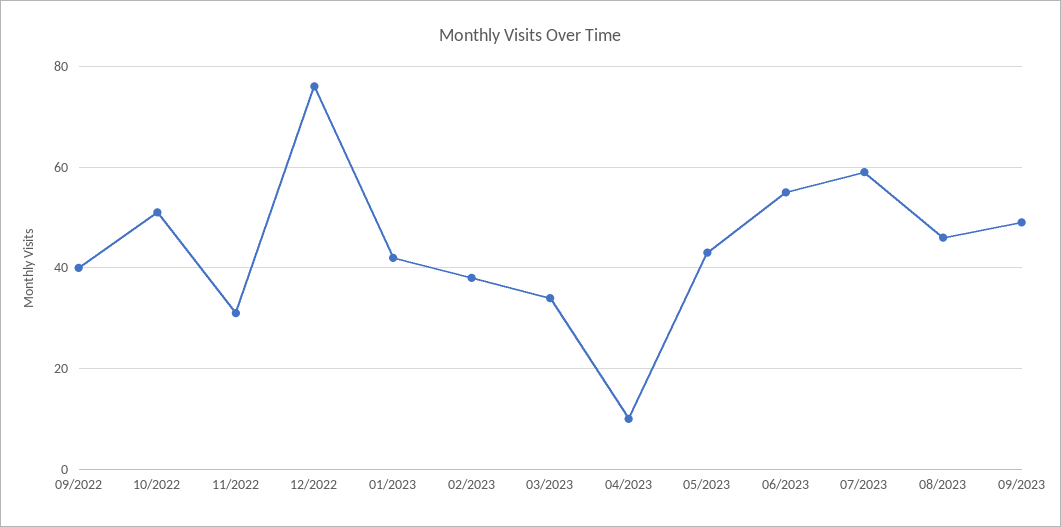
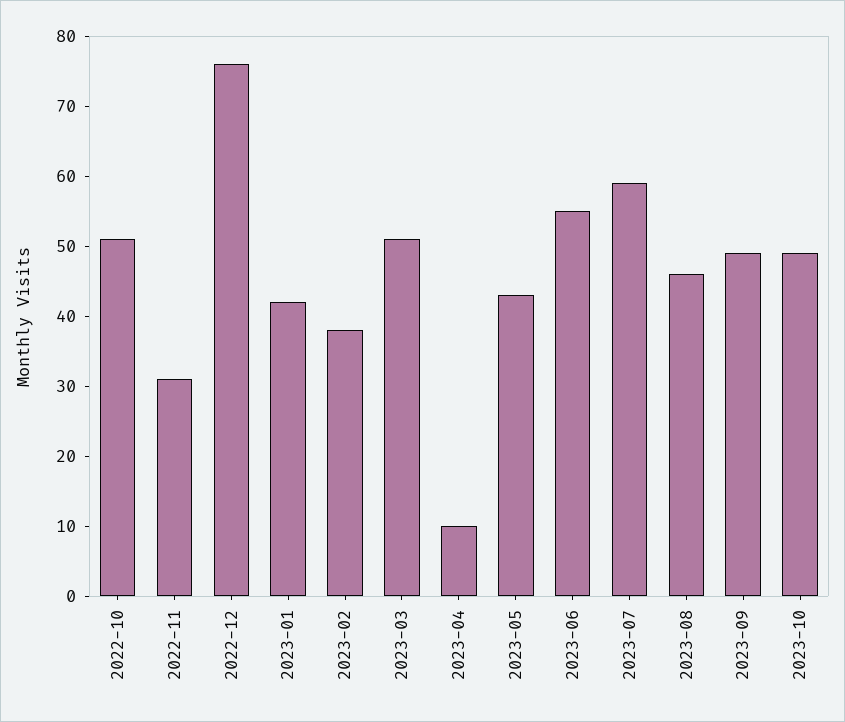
09/2022: 40 -> none
03/2023: 35 -> 50
2023-10: none -> 50

